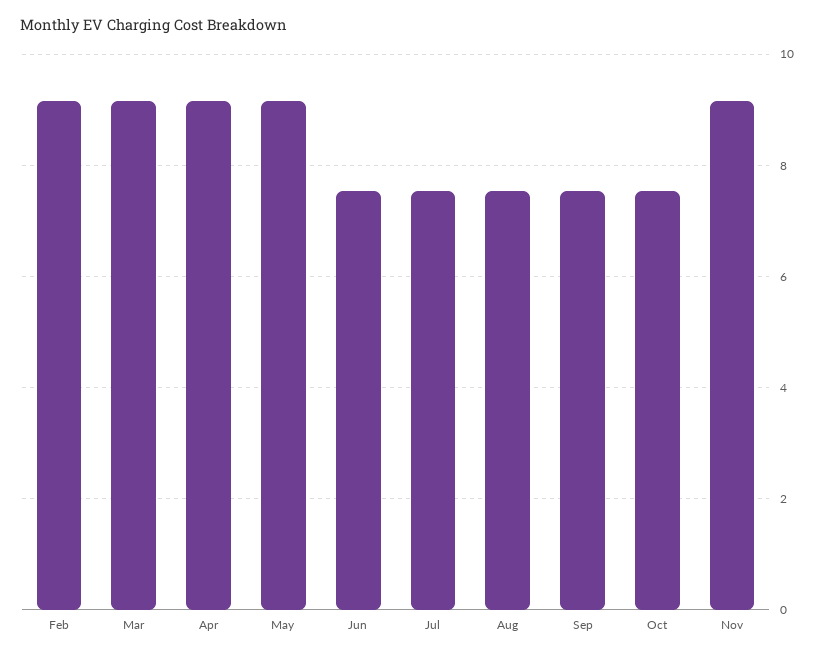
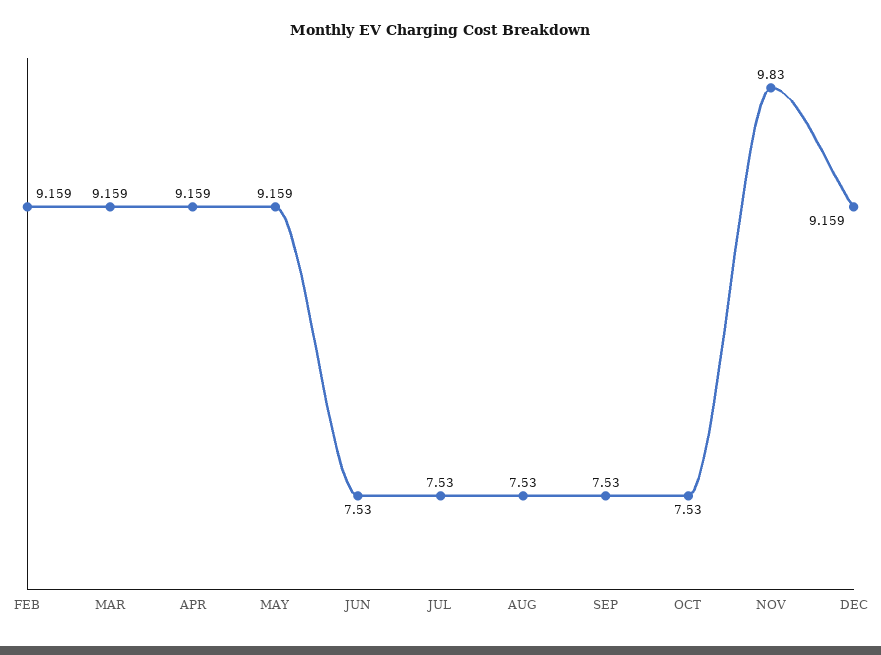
Nov: 9.2 -> 9.83
DEC: none -> 9.159

